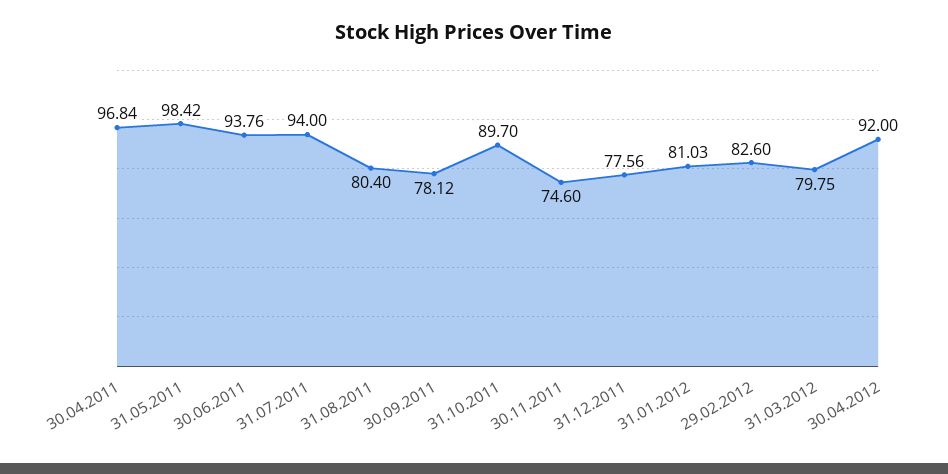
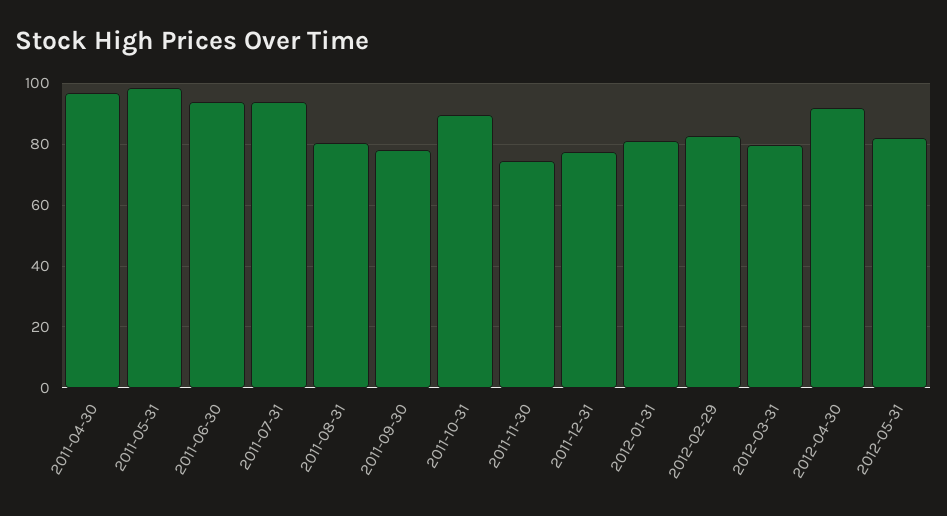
2012-05-31: none -> 82

